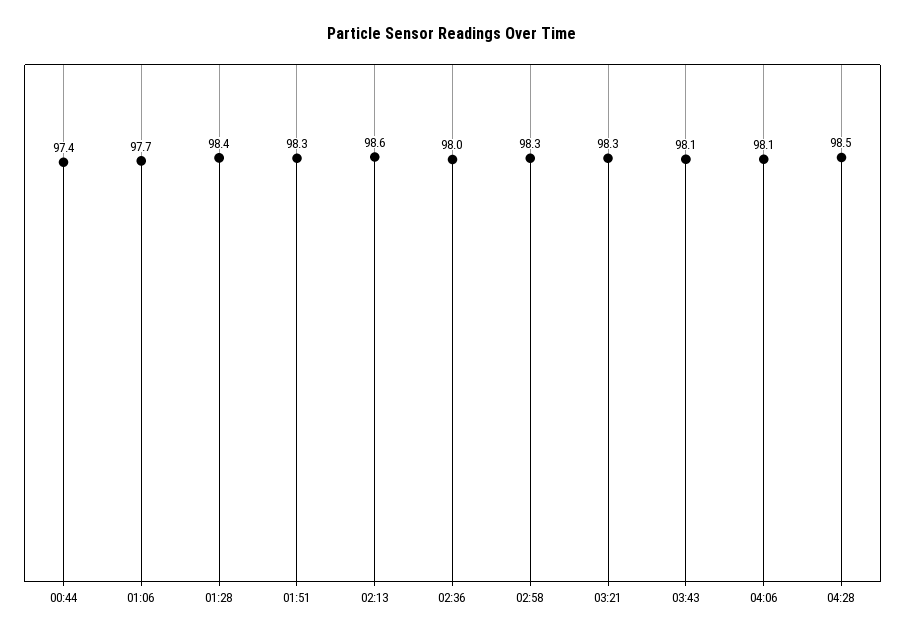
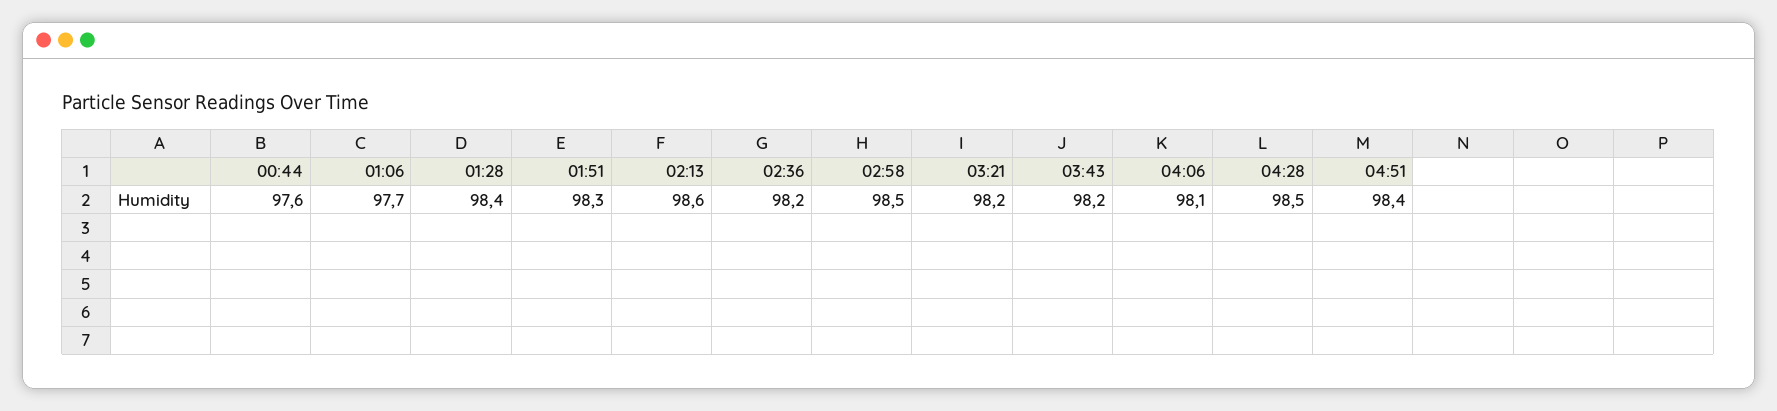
00:44: 97.4 -> 97.6
02:36: 98 -> 98.2
02:58: 98.3 -> 98.5
03:21: 98.3 -> 98.2
03:43: 98.1 -> 98.2
04:51: none -> 98.4

